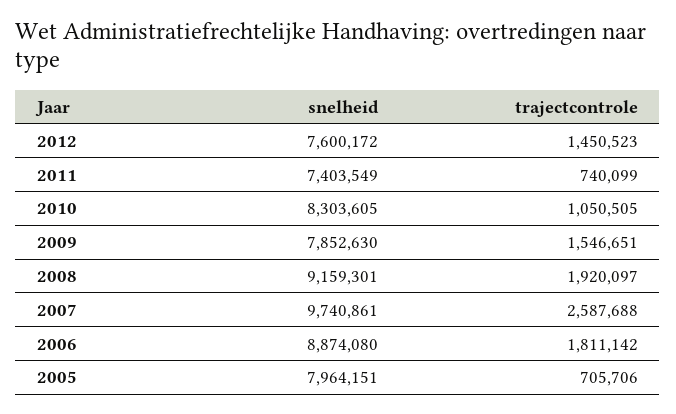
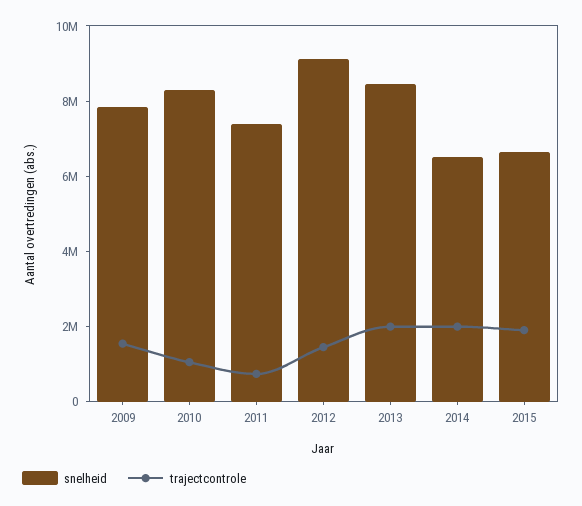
snelheid, 2012: 7600172 -> 9000000
snelheid, 2008: 9159301 -> none
trajectcontrole, 2008: 1920097 -> none
snelheid, 2007: 9740861 -> none
trajectcontrole, 2007: 2587688 -> none
snelheid, 2006: 8874080 -> none
trajectcontrole, 2006: 1811142 -> none
snelheid, 2005: 7964151 -> none
trajectcontrole, 2005: 705706 -> none
snelheid, 2013: none -> 8500000
trajectcontrole, 2013: none -> 2000000
snelheid, 2014: none -> 6500000
trajectcontrole, 2014: none -> 2000000
snelheid, 2015: none -> 6500000
trajectcontrole, 2015: none -> 2000000

